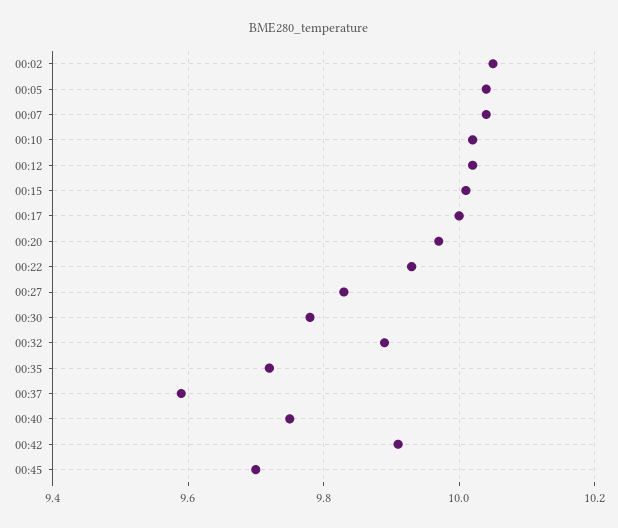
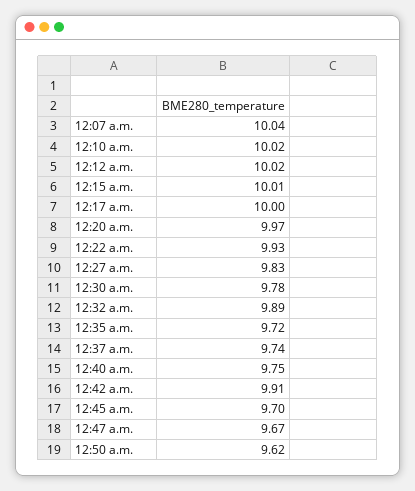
00:02: 10.05 -> none
00:05: 10.05 -> none
00:37: 9.6 -> 9.74
12:47 a.m.: none -> 9.67
12:50 a.m.: none -> 9.62

